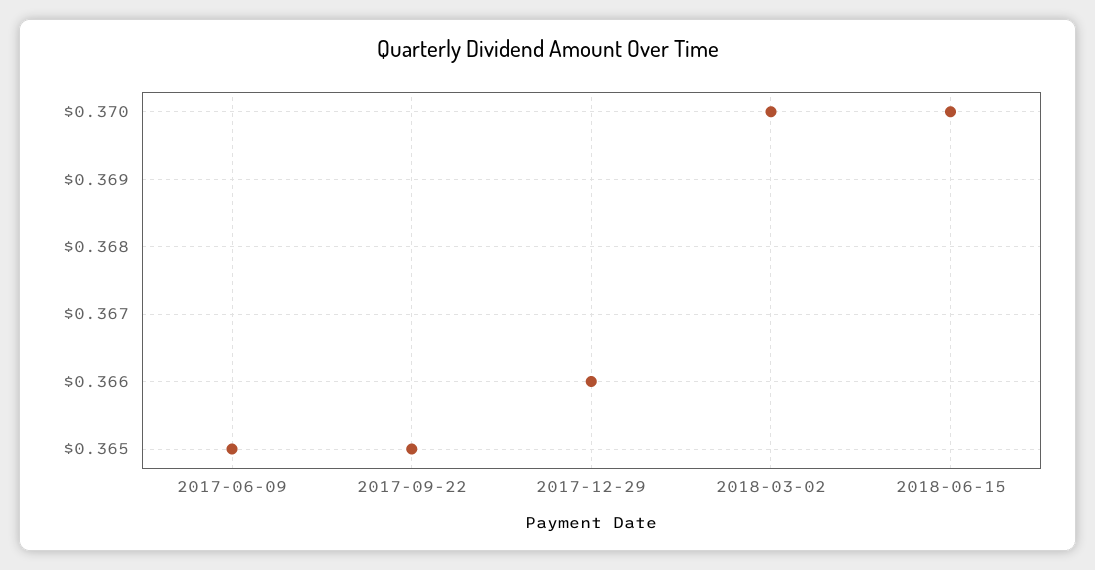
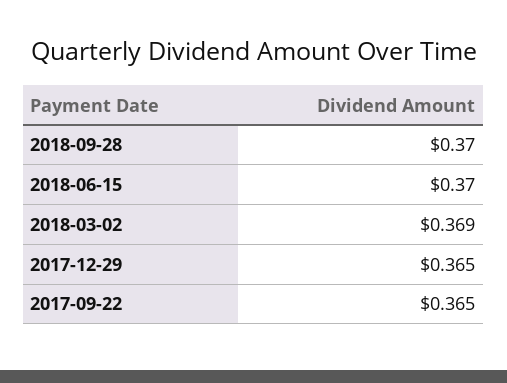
2017-06-09: 0.365 -> none
2017-12-29: 0.366 -> 0.365
2018-03-02: 0.37 -> 0.369
2018-09-28: none -> 0.37

